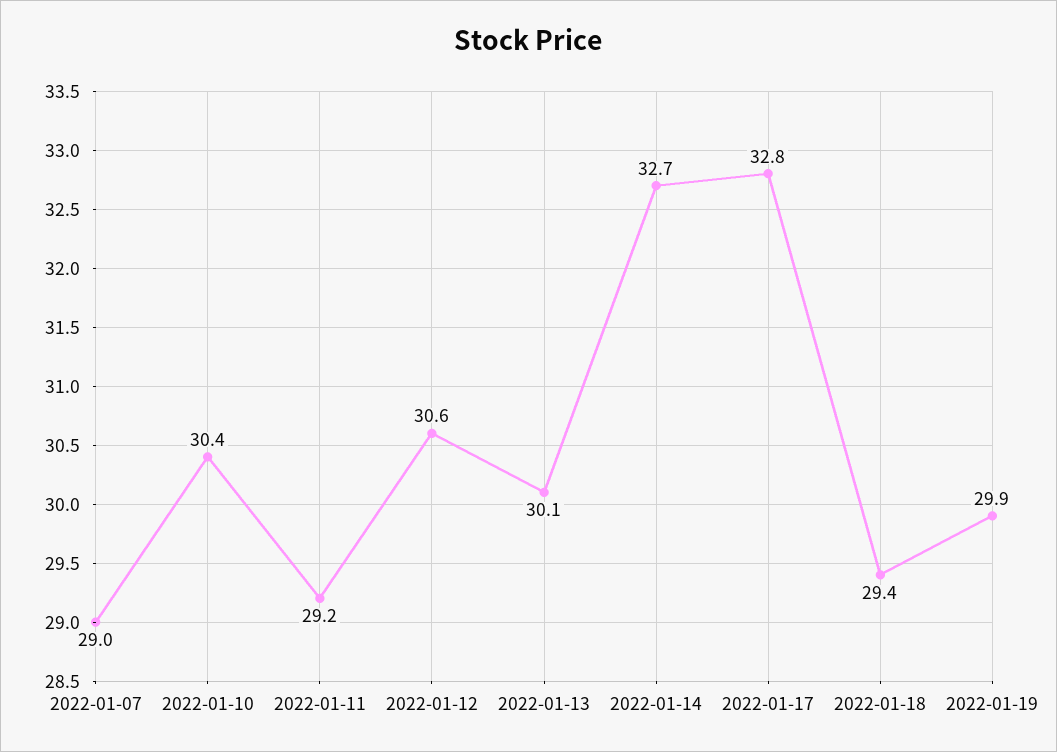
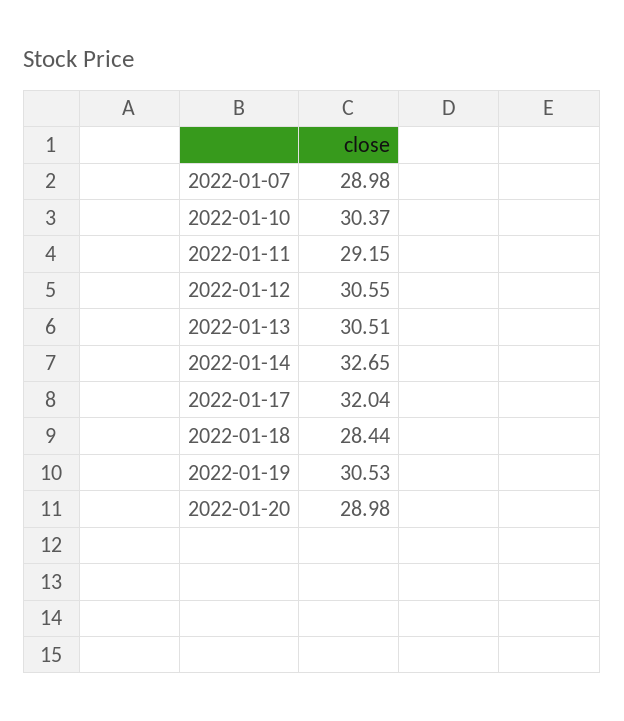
2022-01-13: 30.1 -> 30.51
2022-01-17: 32.8 -> 32.04
2022-01-18: 29.4 -> 28.44
2022-01-19: 29.9 -> 30.53
2022-01-20: none -> 28.98

